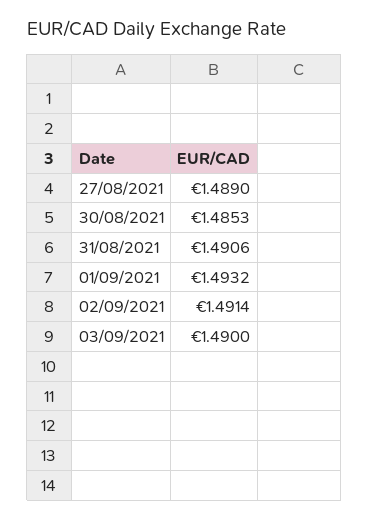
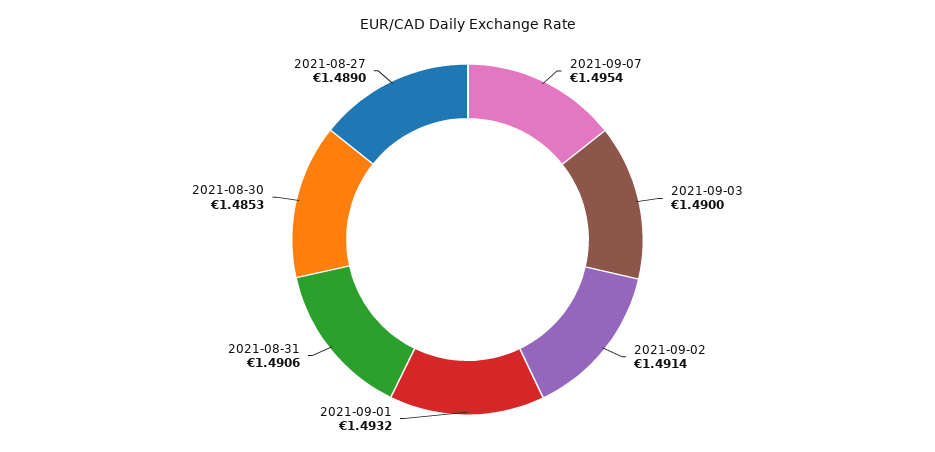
2021-09-07: none -> 1.4954

